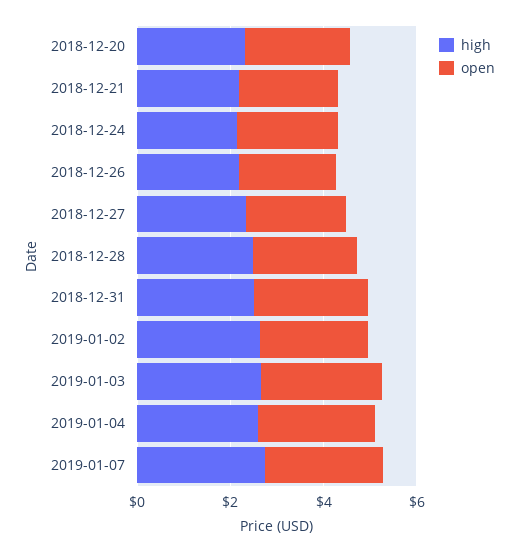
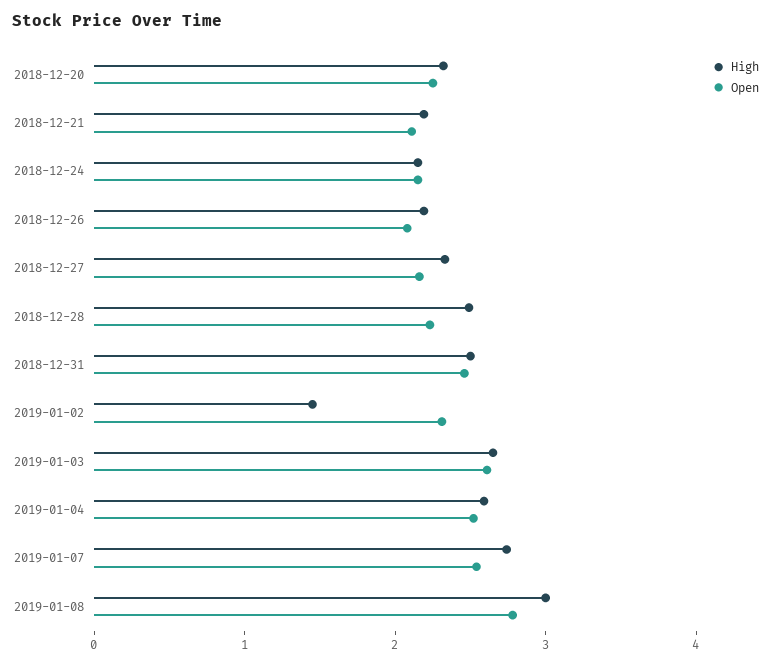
high, 2019-01-02: 2.5 -> 1.4
high, 2019-01-08: none -> 3
open, 2019-01-08: none -> 2.8

